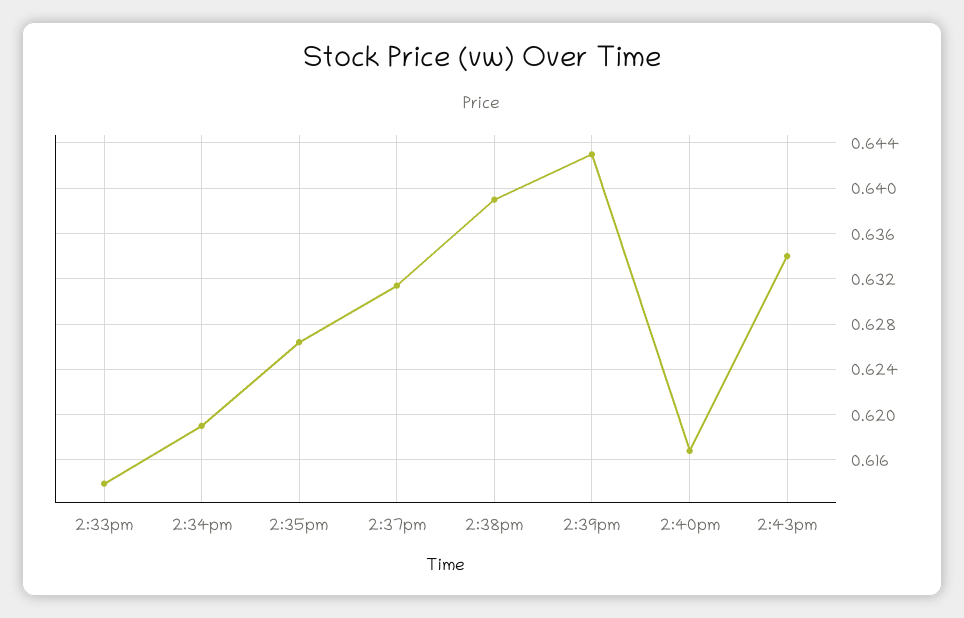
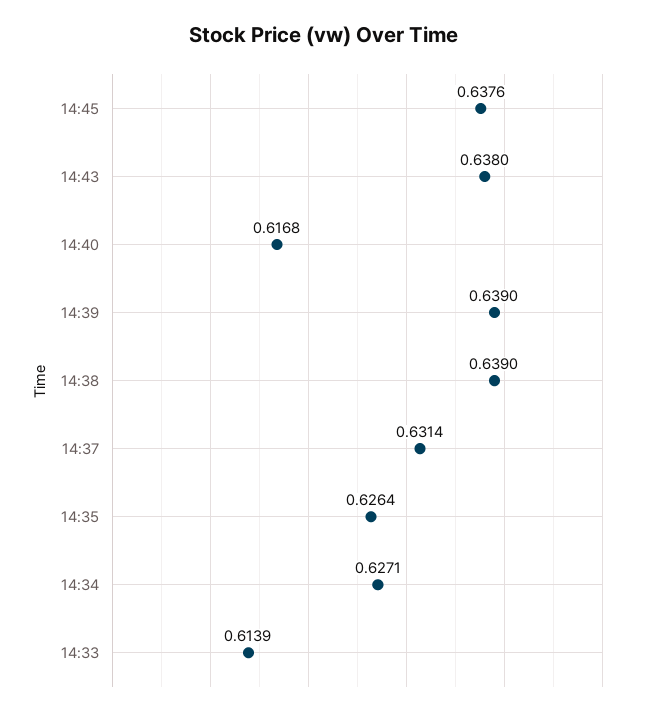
2:34pm: 0.619 -> 0.6271
2:39pm: 0.643 -> 0.639
2:43pm: 0.634 -> 0.638
14:45: none -> 0.6376

